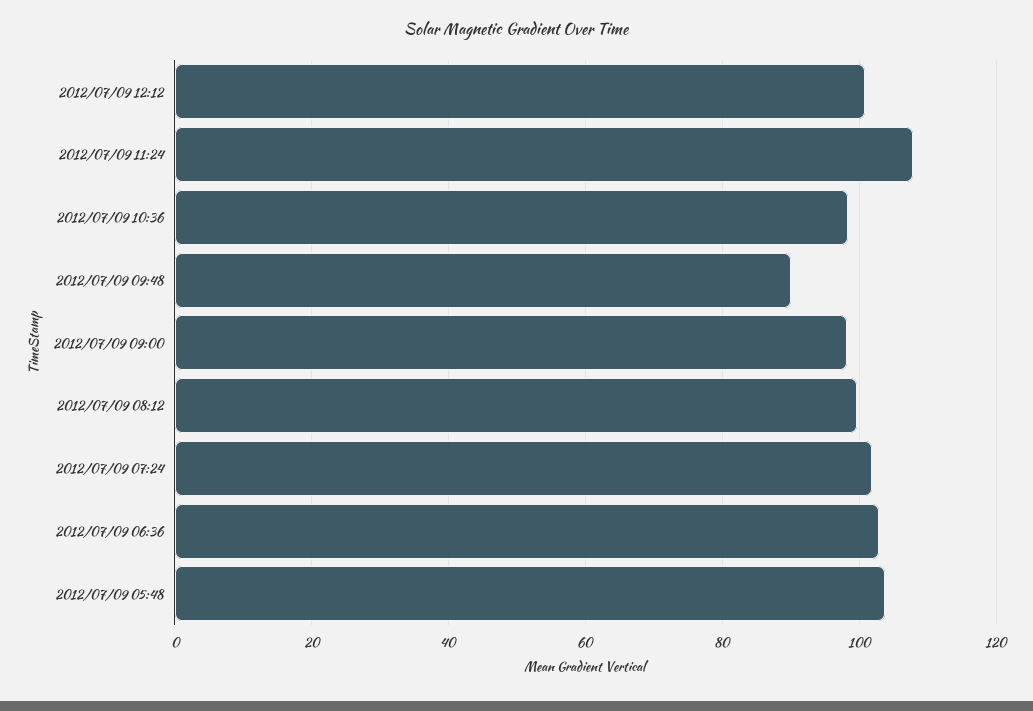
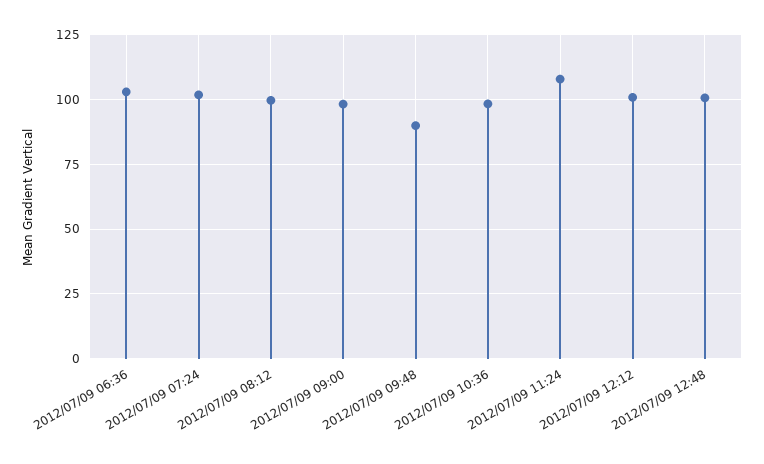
2012/07/09 05:48: 104 -> none
2012/07/09 12:48: none -> 100

